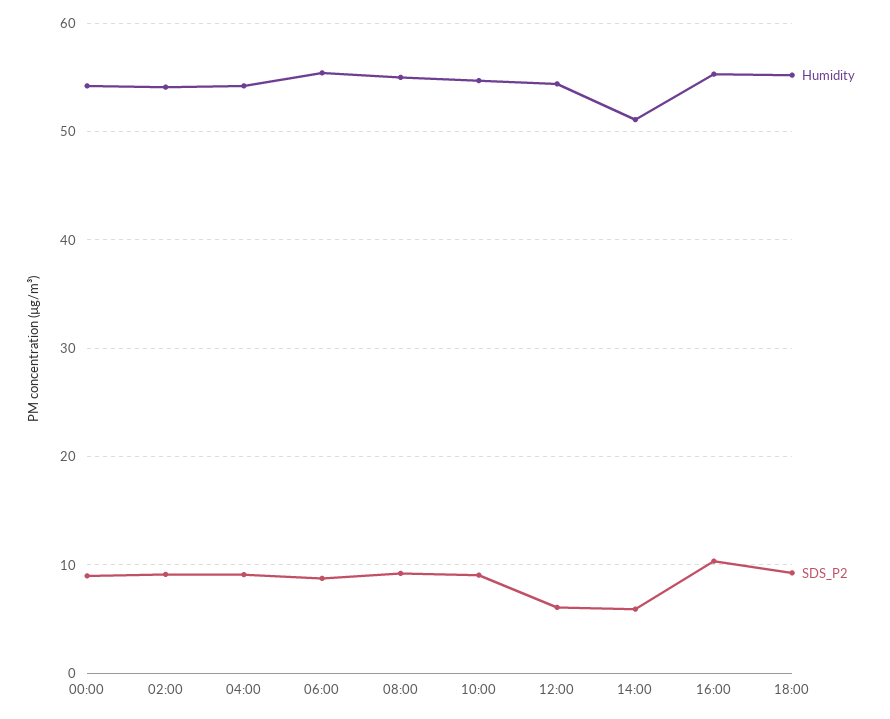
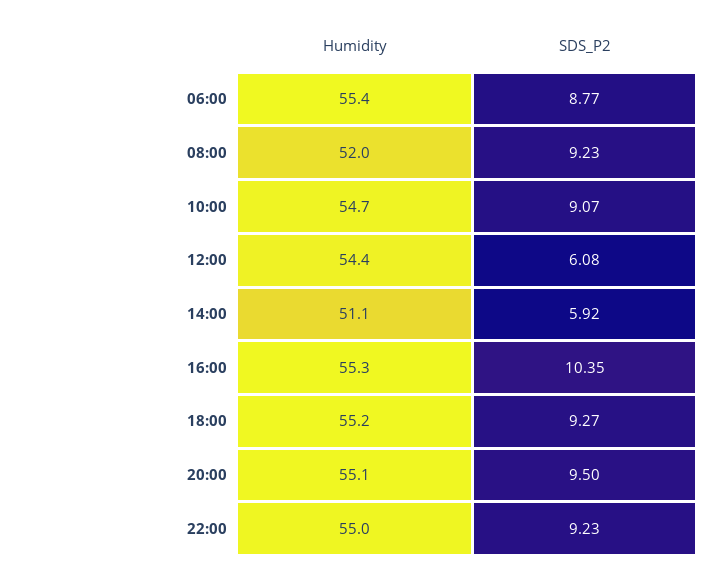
Humidity, 00:00: 54 -> none
SDS_P2, 00:00: 9 -> none
Humidity, 02:00: 54 -> none
SDS_P2, 02:00: 9 -> none
Humidity, 04:00: 54 -> none
SDS_P2, 04:00: 9 -> none
Humidity, 08:00: 55 -> 52
Humidity, 20:00: none -> 55.1
SDS_P2, 20:00: none -> 9.5
Humidity, 22:00: none -> 55
SDS_P2, 22:00: none -> 9.23

